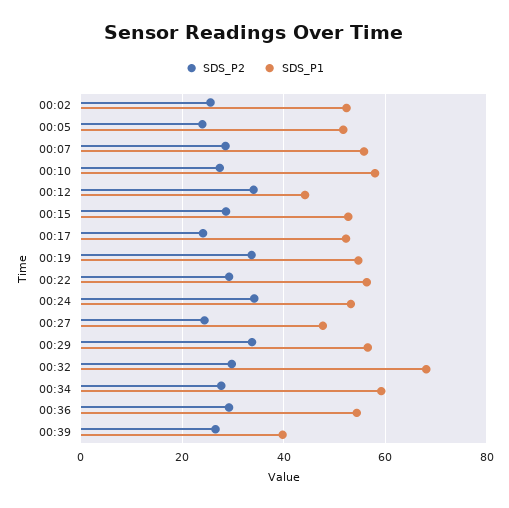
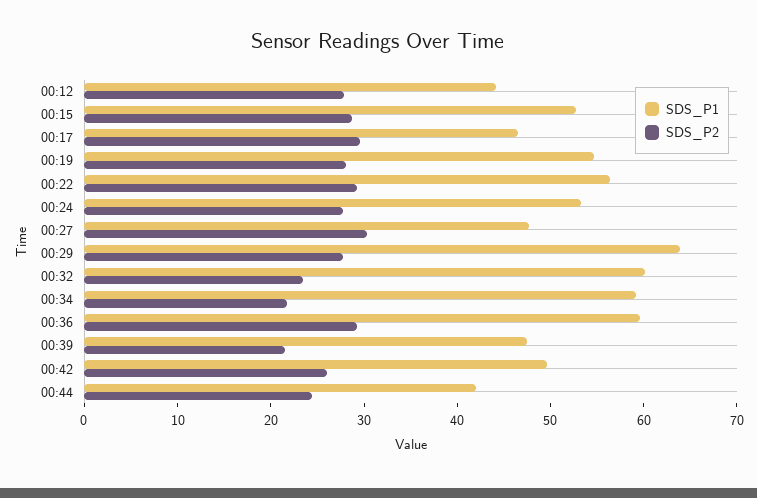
SDS_P2, 00:02: 26 -> none
SDS_P1, 00:02: 52 -> none
SDS_P2, 00:05: 24 -> none
SDS_P1, 00:05: 52 -> none
SDS_P2, 00:07: 28 -> none
SDS_P1, 00:07: 56 -> none
SDS_P2, 00:10: 28 -> none
SDS_P1, 00:10: 58 -> none
SDS_P2, 00:12: 34 -> 28
SDS_P2, 00:17: 24 -> 30
SDS_P1, 00:17: 52 -> 46
SDS_P2, 00:19: 34 -> 28
SDS_P2, 00:24: 34 -> 28
SDS_P2, 00:27: 24 -> 30
SDS_P2, 00:29: 34 -> 28
SDS_P1, 00:29: 56 -> 64
SDS_P2, 00:32: 30 -> 24
SDS_P1, 00:32: 68 -> 60
SDS_P2, 00:34: 28 -> 22
SDS_P1, 00:36: 54 -> 60
SDS_P2, 00:39: 26 -> 22
SDS_P1, 00:39: 40 -> 48
SDS_P1, 00:42: none -> 50
SDS_P2, 00:42: none -> 26
SDS_P1, 00:44: none -> 42
SDS_P2, 00:44: none -> 24

